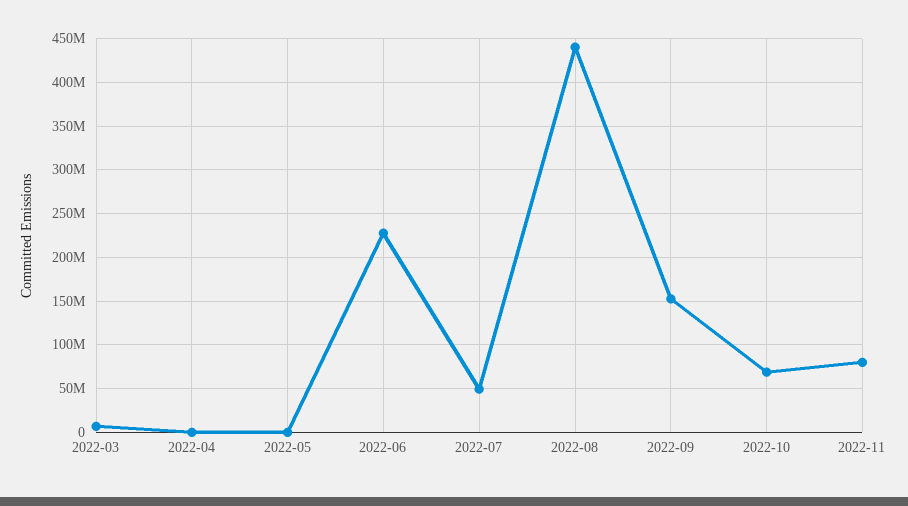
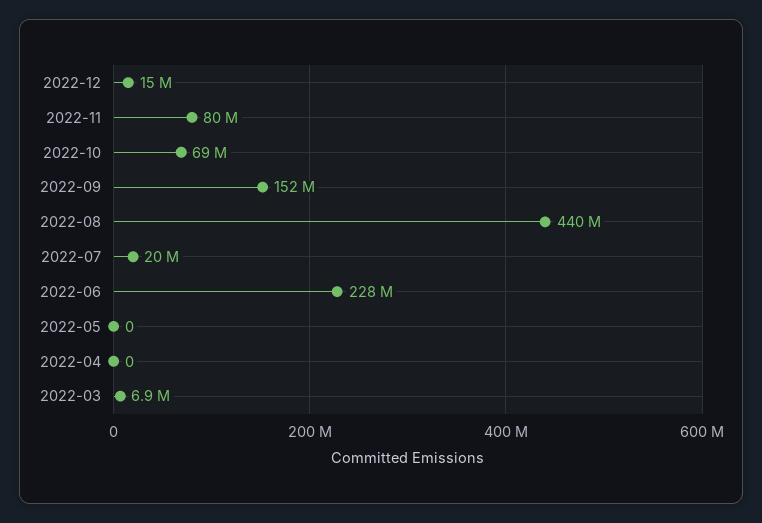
2022-07: 50000000 -> 20000000
2022-12: none -> 15000000

